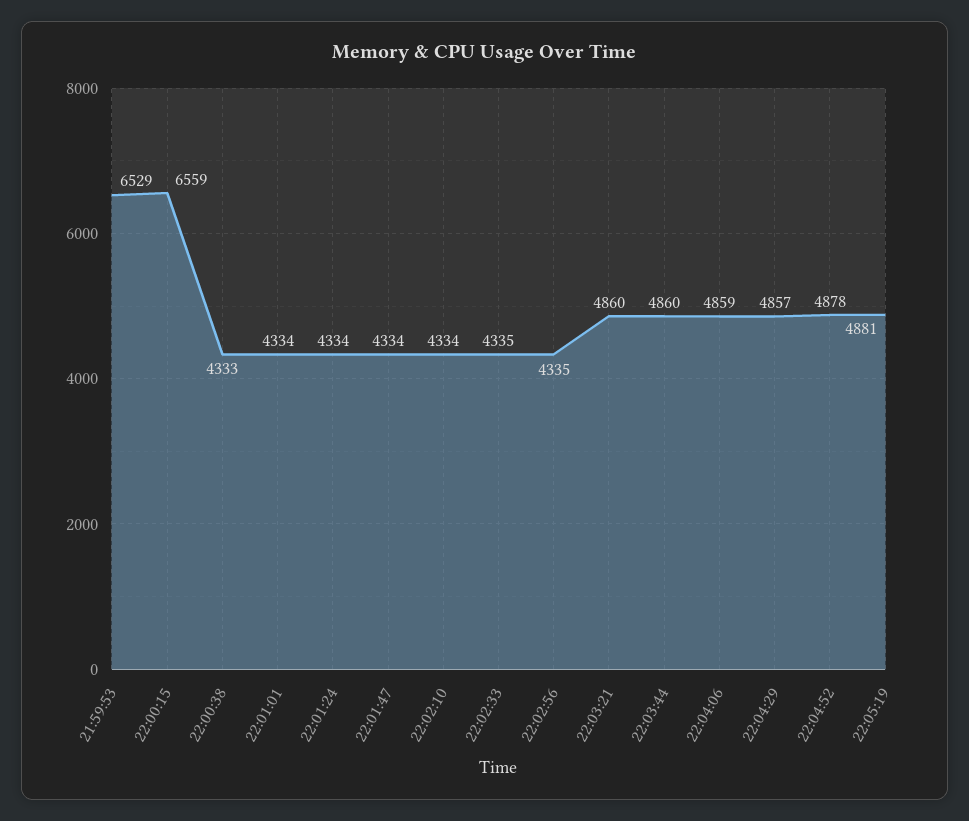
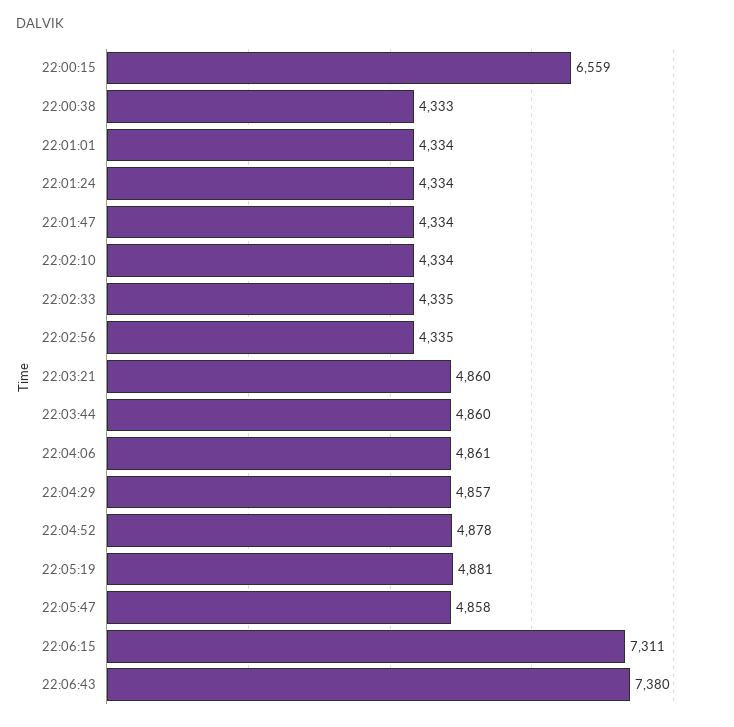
21:59:53: 6529 -> none
22:04:06: 4859 -> 4861
22:05:47: none -> 4858
22:06:15: none -> 7311
22:06:43: none -> 7380

